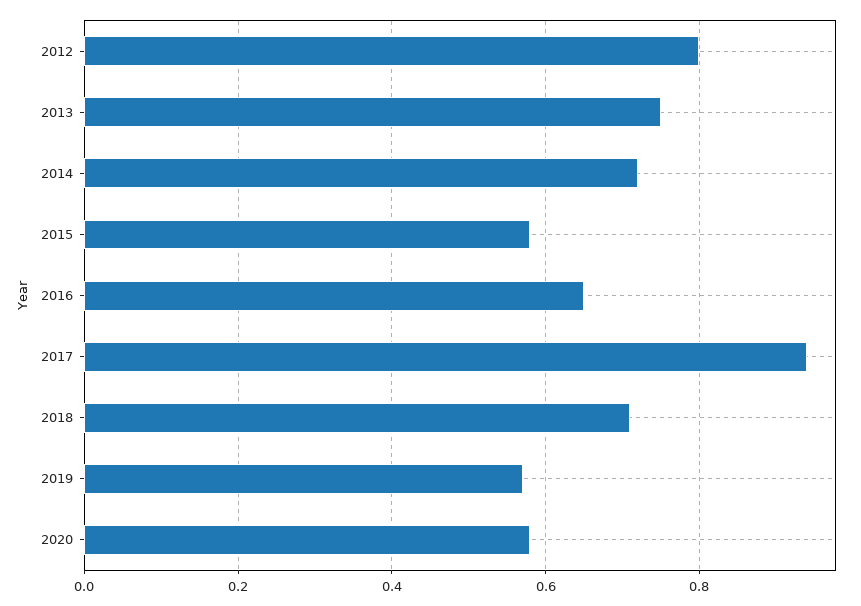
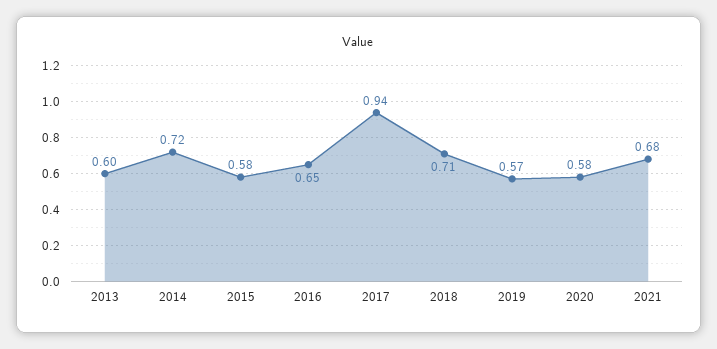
2012: 0.8 -> none
2013: 0.75 -> 0.6
2021: none -> 0.68

